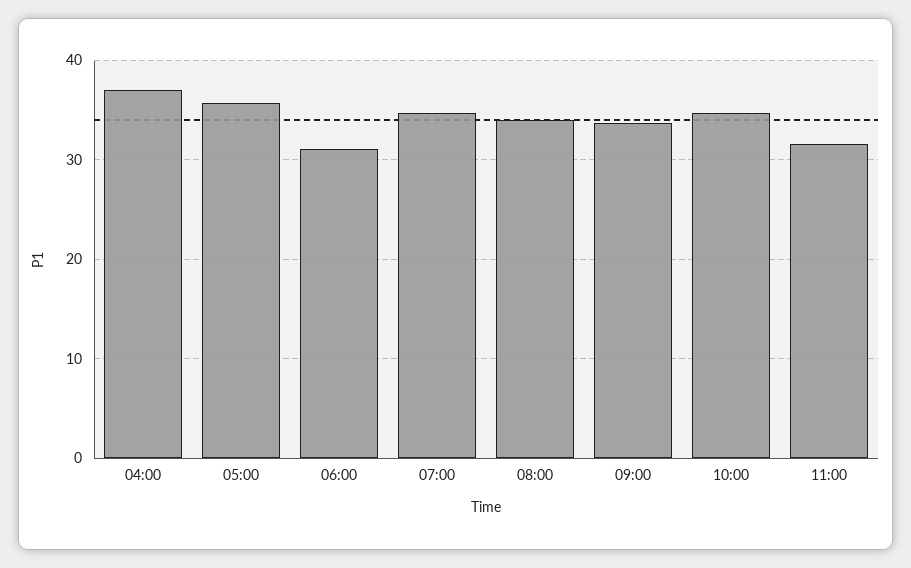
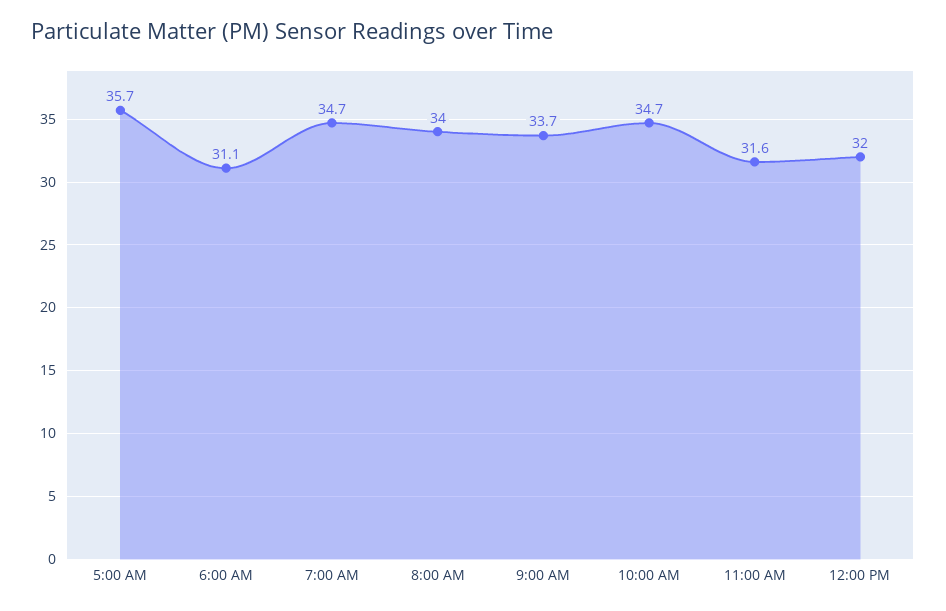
04:00: 37 -> none
12:00 PM: none -> 32

